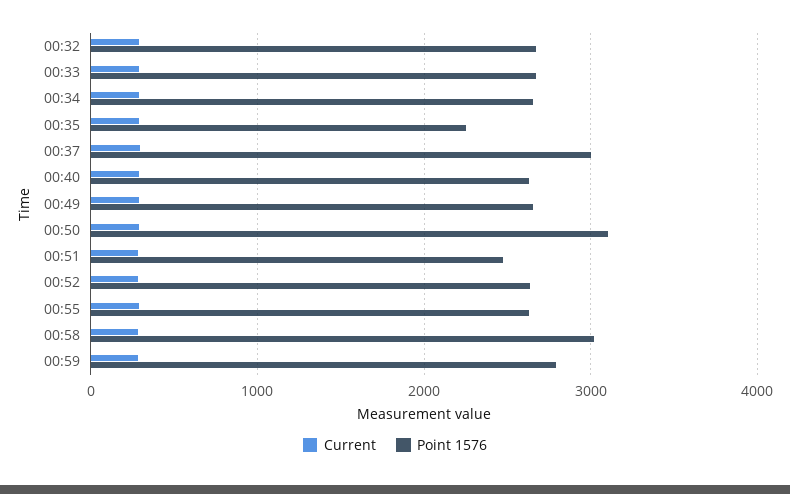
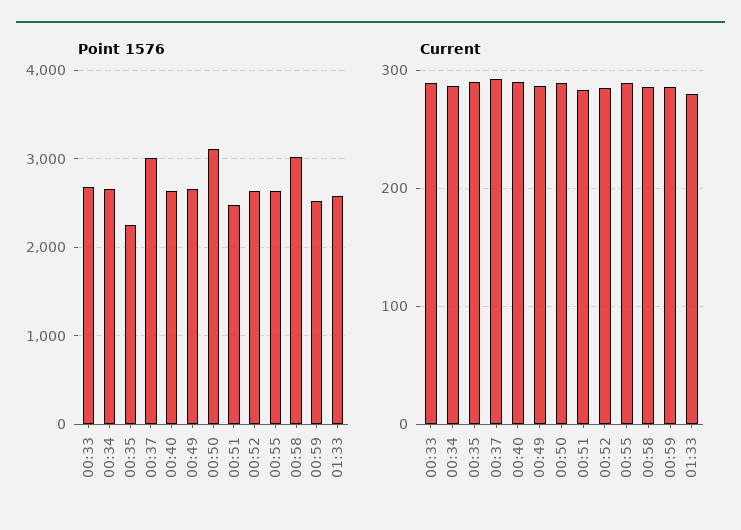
Current, 00:32: 300 -> none
Point 1576, 00:32: 2700 -> none
Point 1576, 00:59: 2800 -> 2500
Point 1576, 01:33: none -> 2600
Current, 01:33: none -> 280

